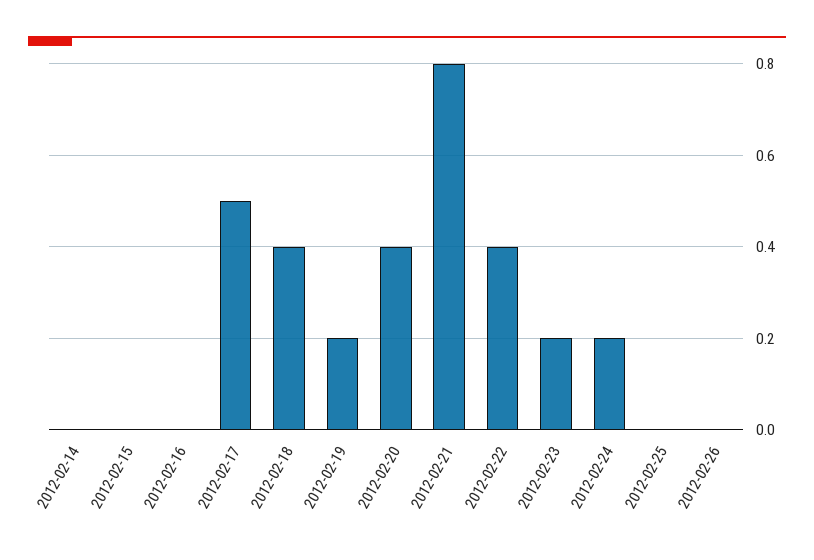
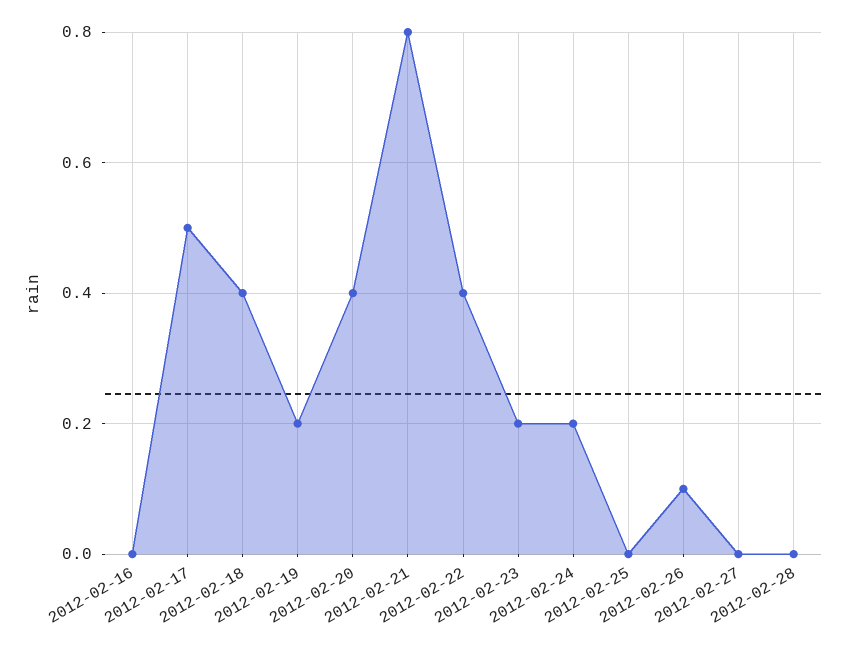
2012-02-14: 0 -> none
2012-02-15: 0 -> none
2012-02-26: 0 -> 0.1
2012-02-27: none -> 0
2012-02-28: none -> 0

